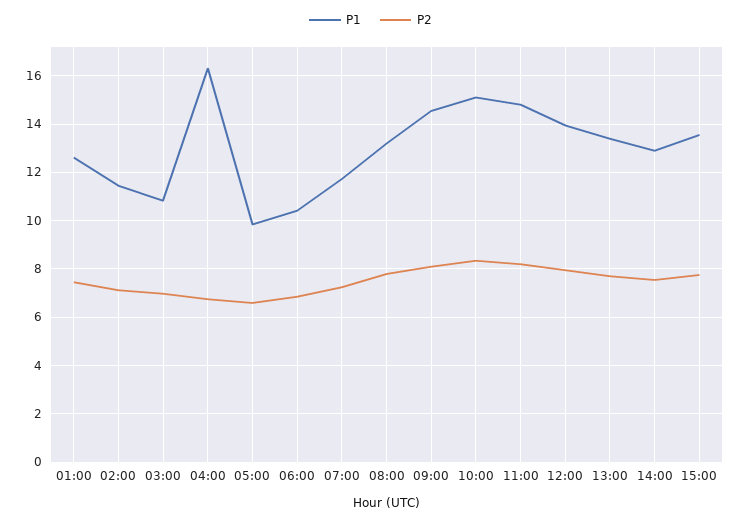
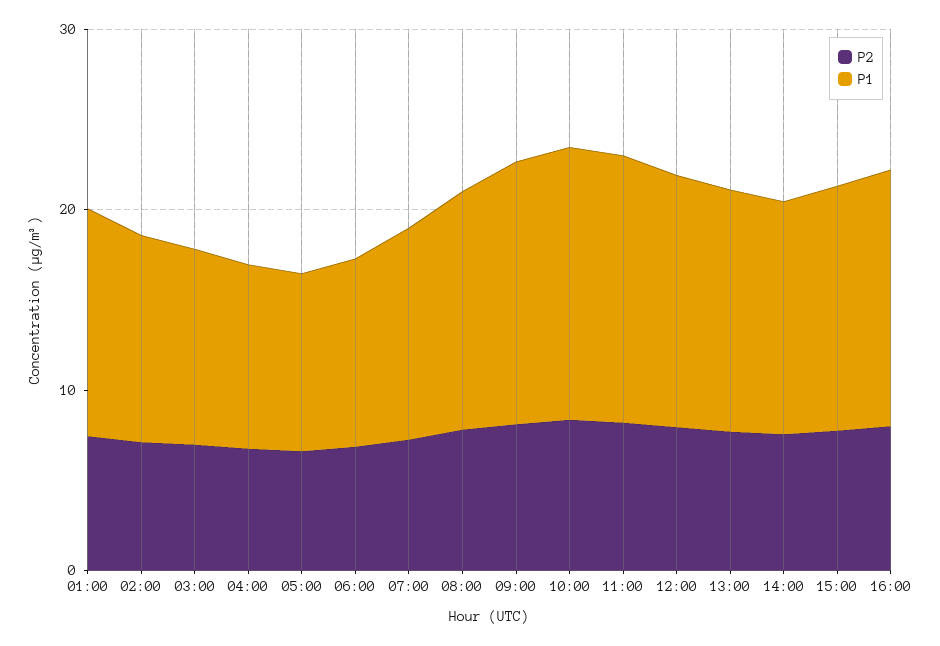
P1, 04:00: 16.25 -> 10
P2, 16:00: none -> 8
P1, 16:00: none -> 14

